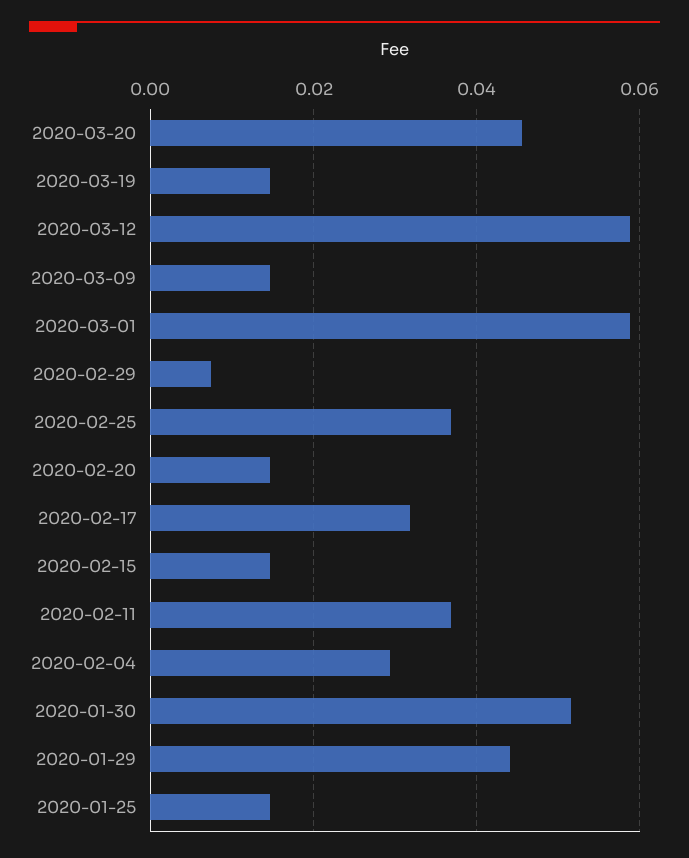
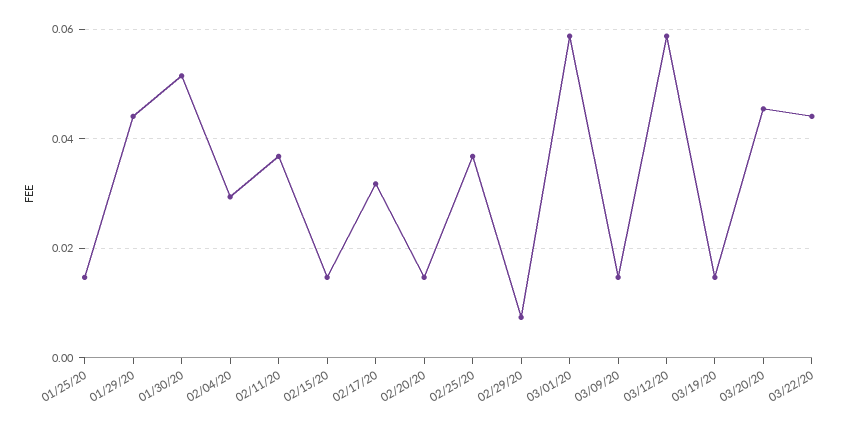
03/22/20: none -> 0.044

